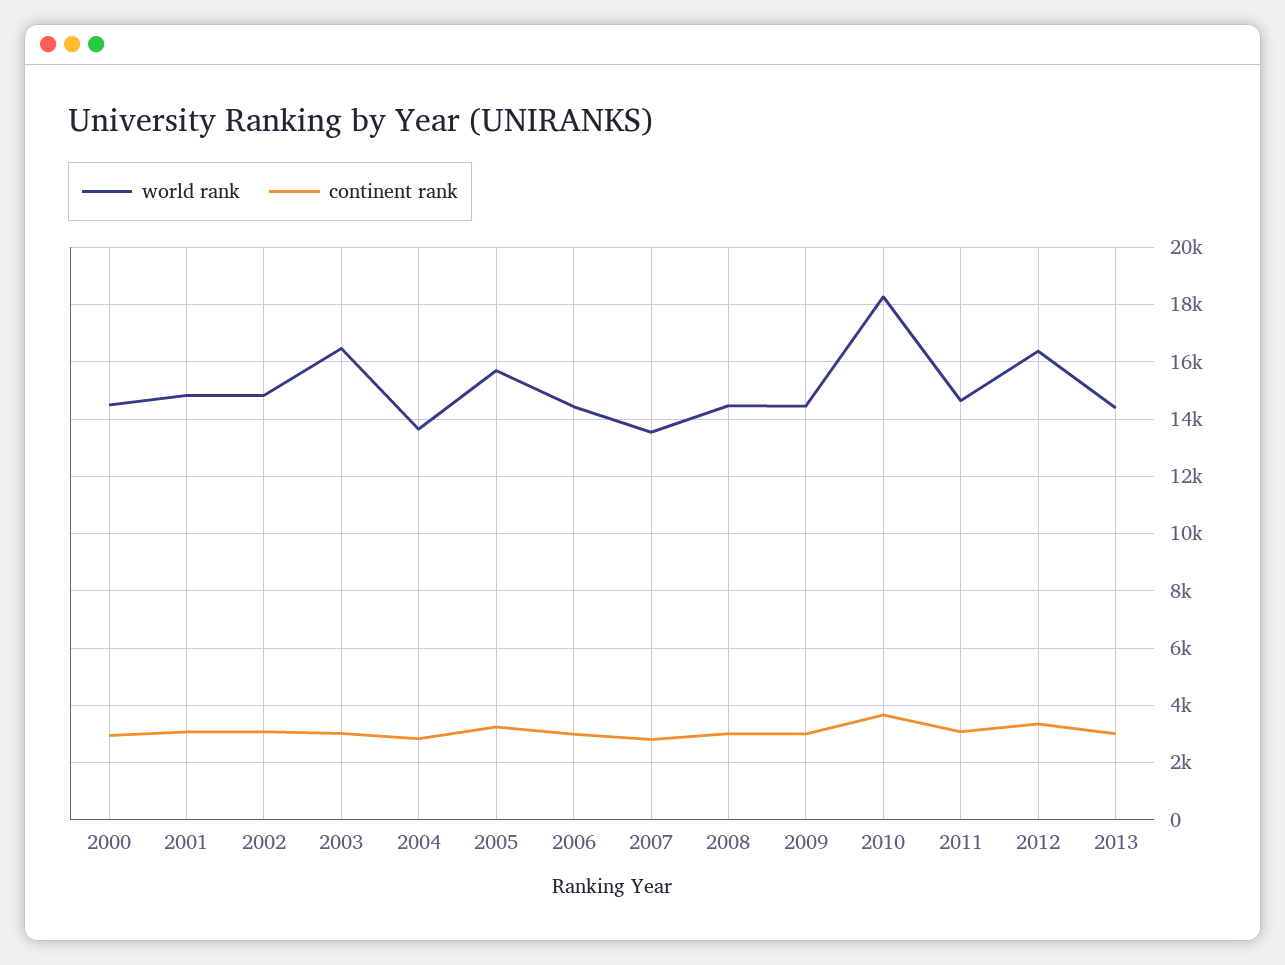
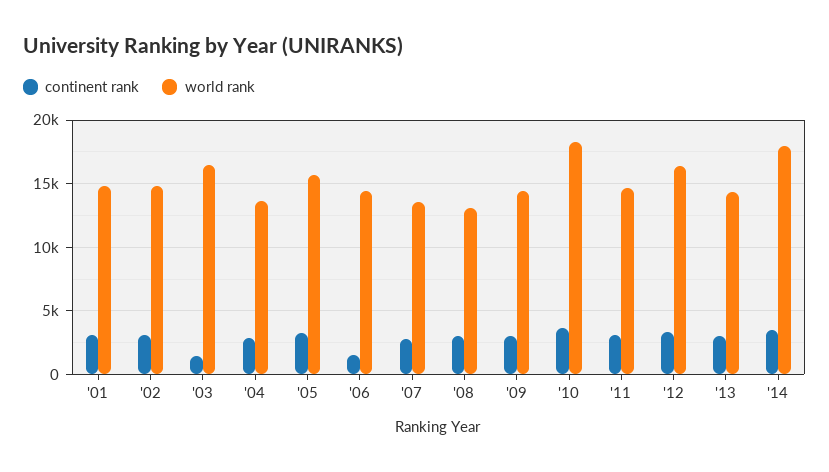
world rank, 2000: 14500 -> none
continent rank, 2000: 3000 -> none
continent rank, 2003: 3000 -> 1500
continent rank, 2006: 3000 -> 1500
world rank, 2008: 14500 -> 13000
continent rank, '14: none -> 3500
world rank, '14: none -> 18000

